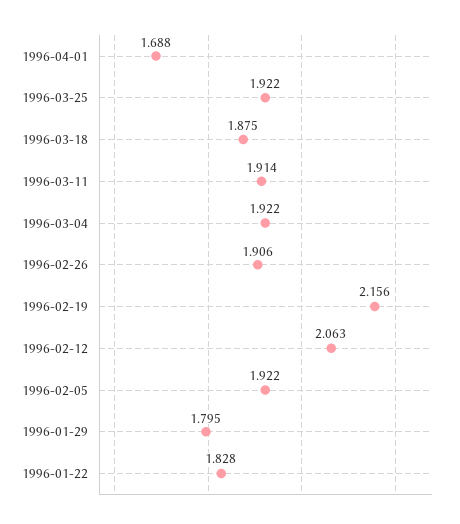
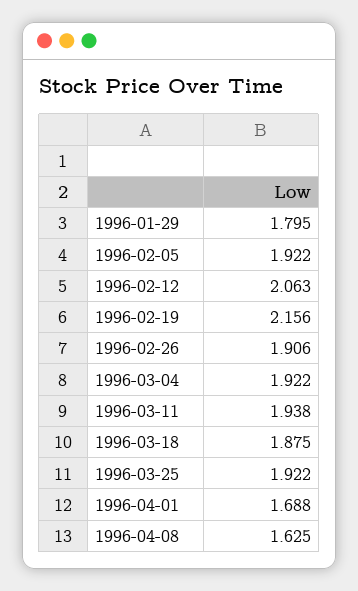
1996-03-11: 1.914 -> 1.938
1996-01-22: 1.828 -> none
1996-04-08: none -> 1.625

